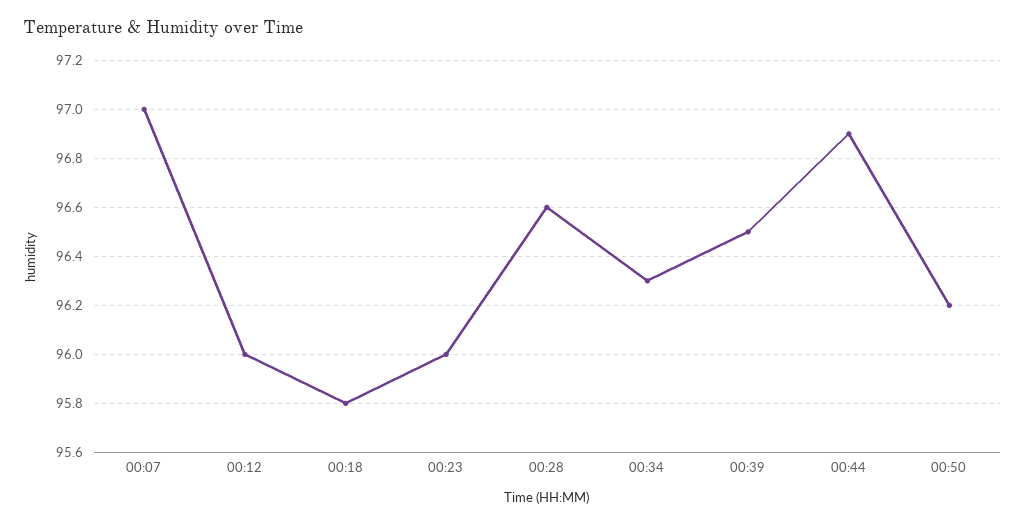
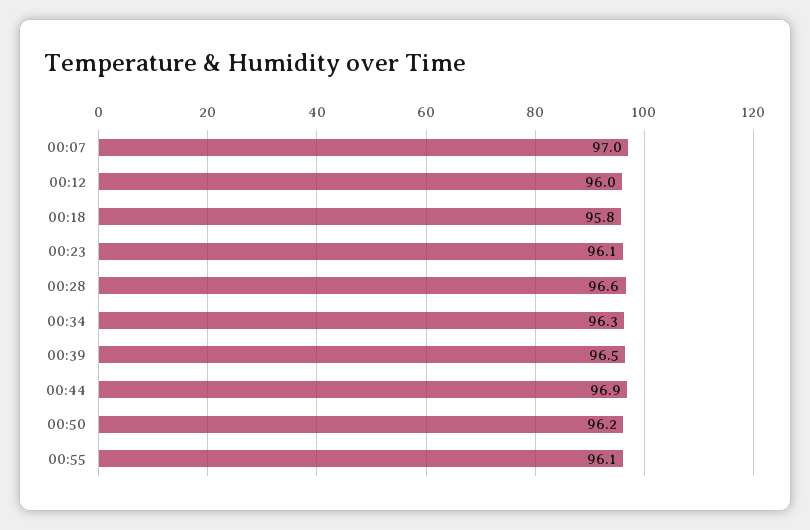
00:23: 96 -> 96.1
00:55: none -> 96.1

